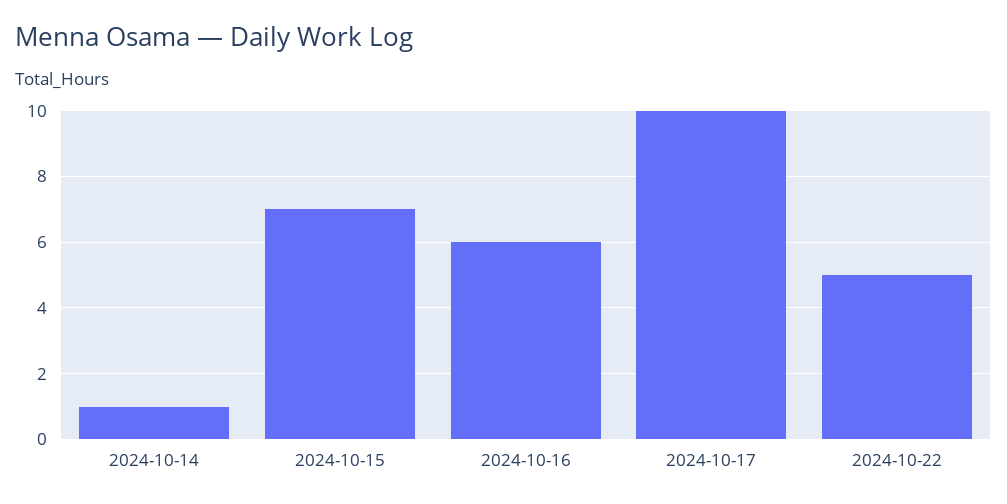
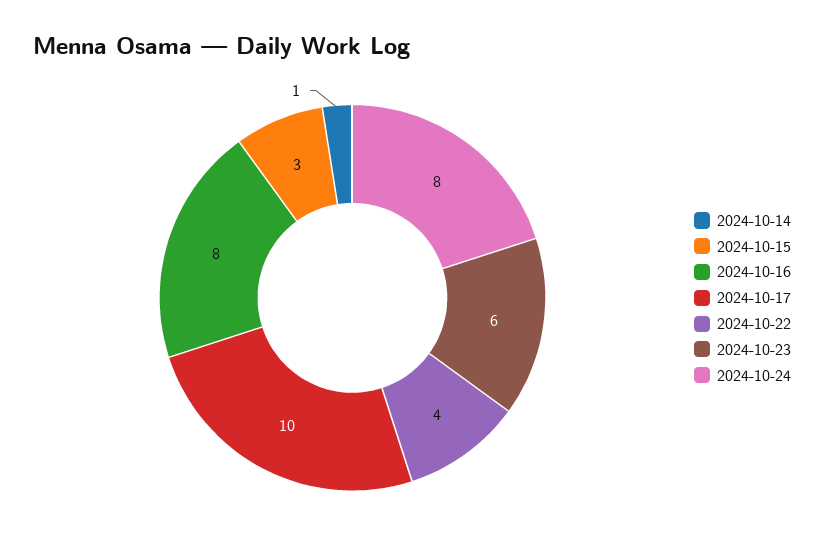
2024-10-15: 7 -> 3
2024-10-16: 6 -> 8
2024-10-22: 5 -> 4
2024-10-23: none -> 6
2024-10-24: none -> 8

